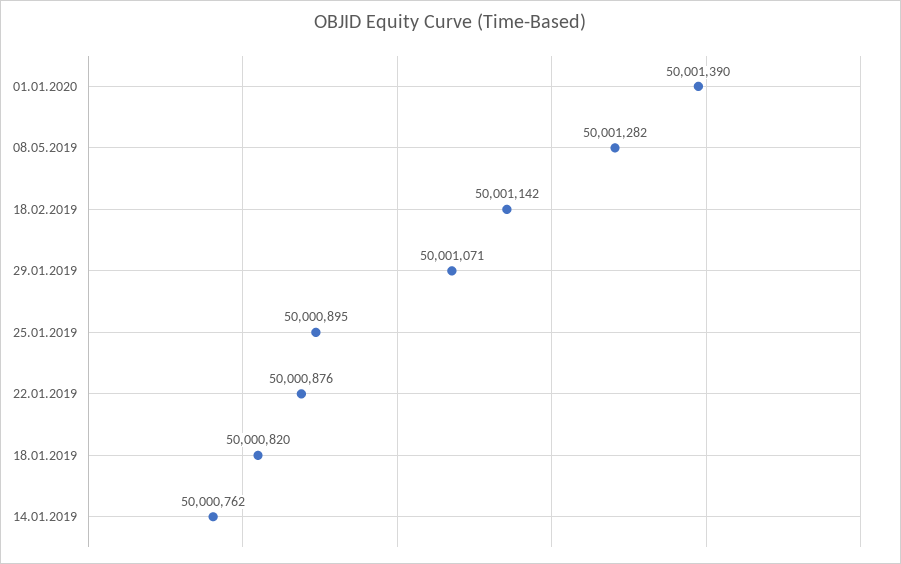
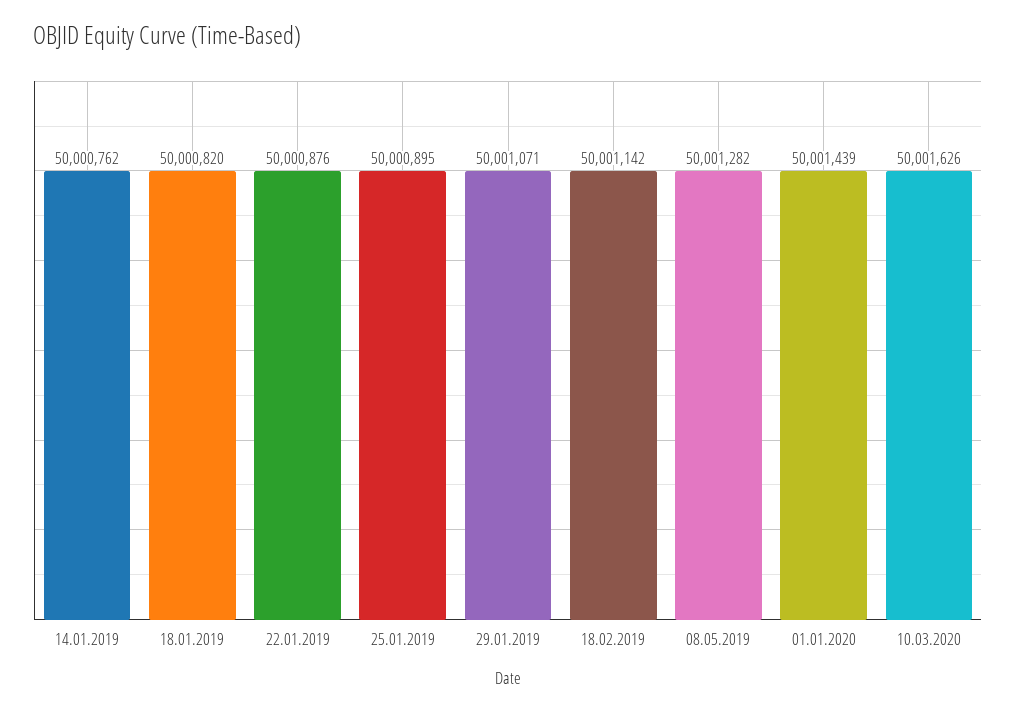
01.01.2020: 50001390 -> 50001439
10.03.2020: none -> 50001626

